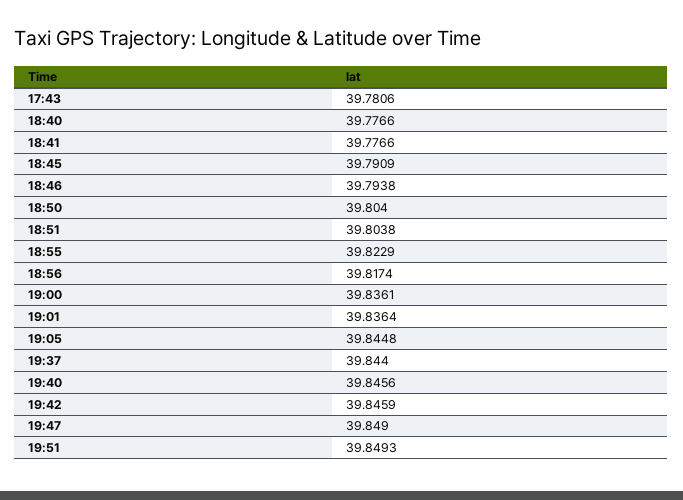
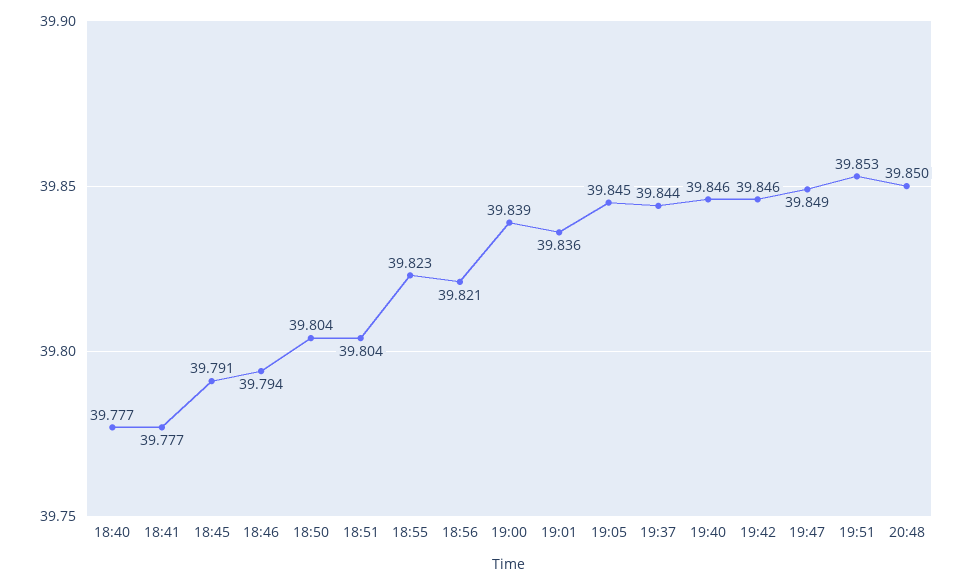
17:43: 39.7806 -> none
18:56: 39.8174 -> 39.821
19:00: 39.8361 -> 39.839
19:51: 39.8493 -> 39.853
20:48: none -> 39.85

